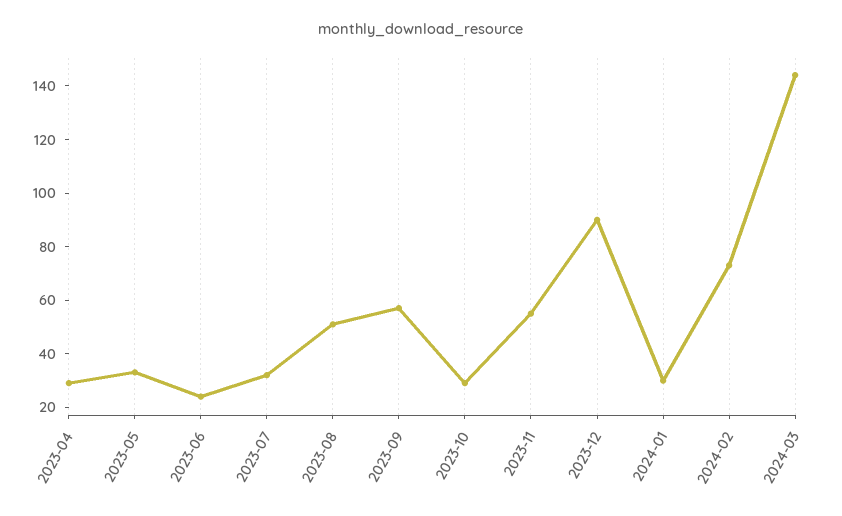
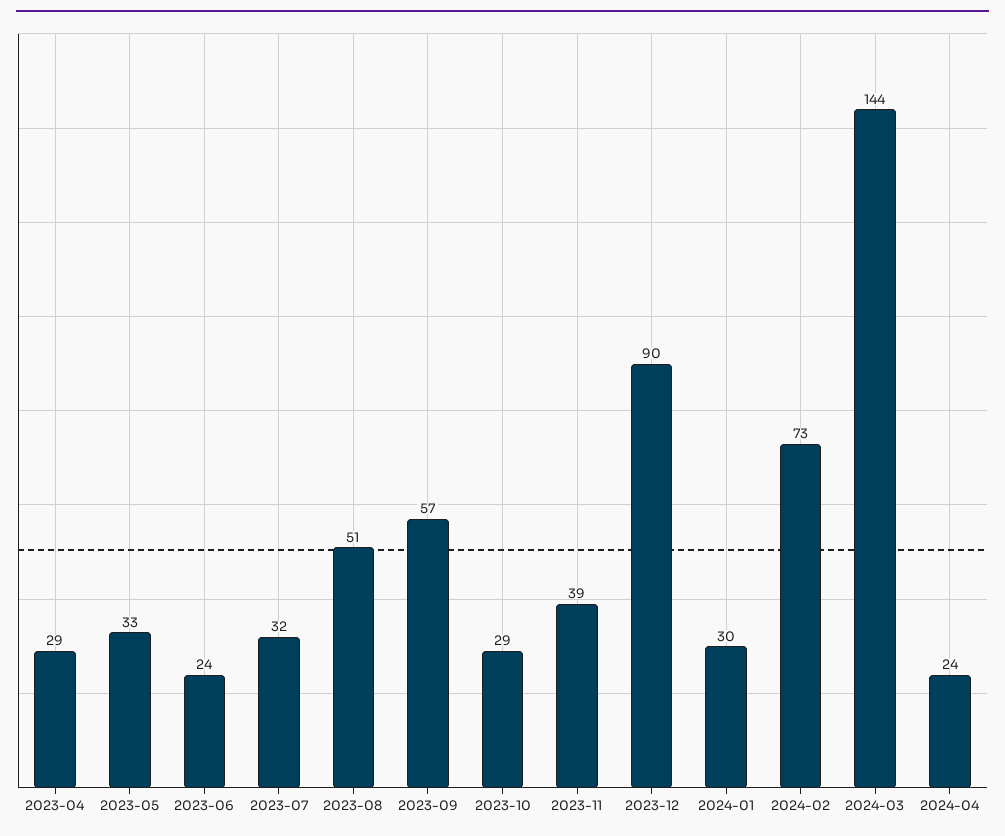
2023-11: 55 -> 39
2024-04: none -> 24

